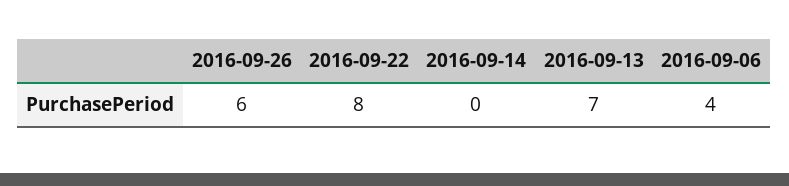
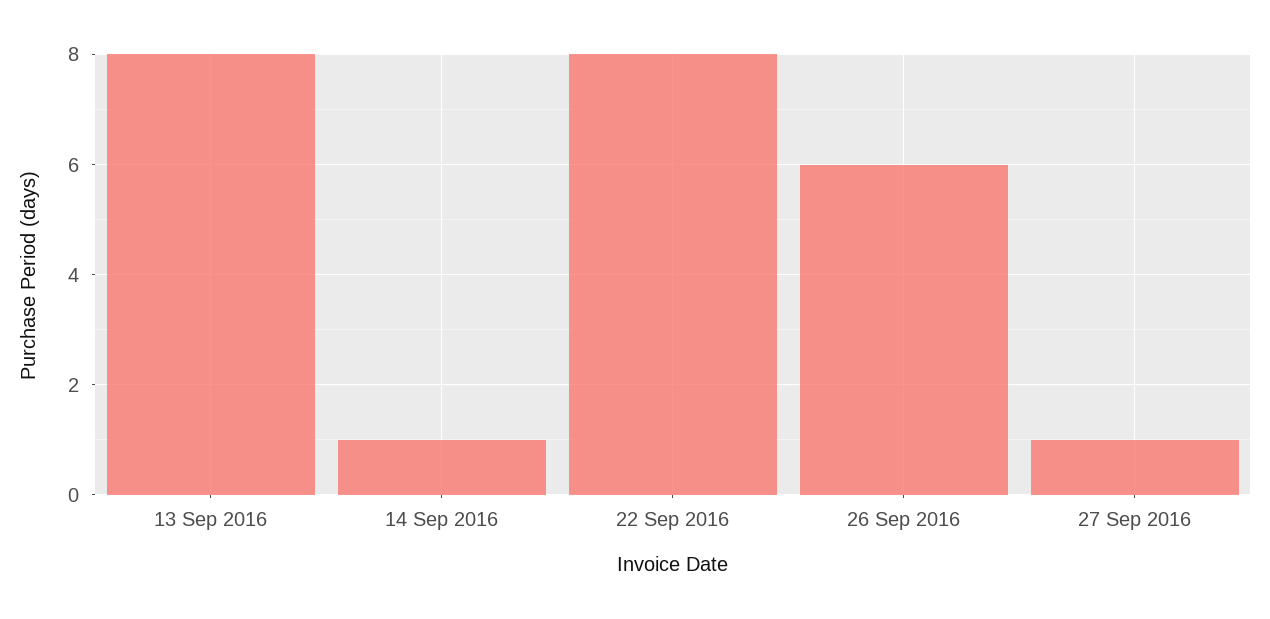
2016-09-14: 0 -> 1
2016-09-13: 7 -> 8
2016-09-06: 4 -> none
27 Sep 2016: none -> 1

